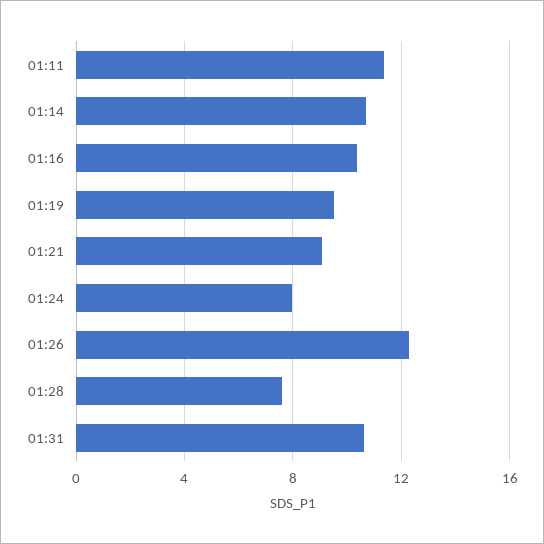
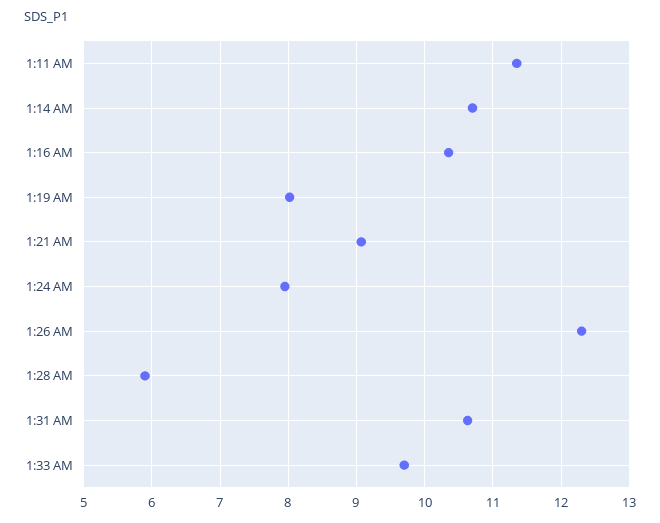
01:19: 9.5 -> 8
01:28: 7.5 -> 5.9
1:33 AM: none -> 9.7

